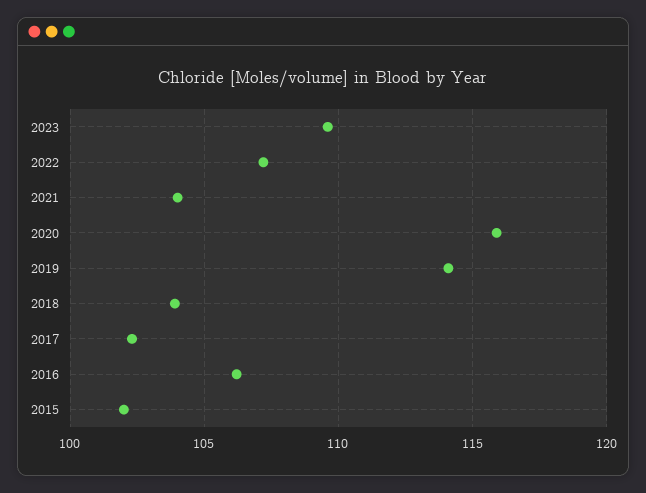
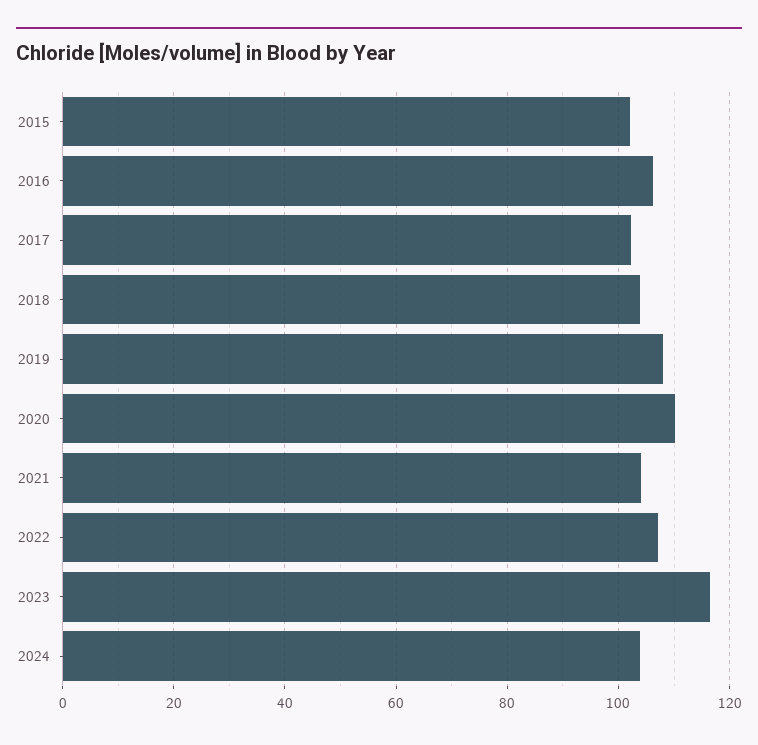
2023: 109.5 -> 116
2020: 116 -> 110
2019: 114 -> 108
2024: none -> 104

